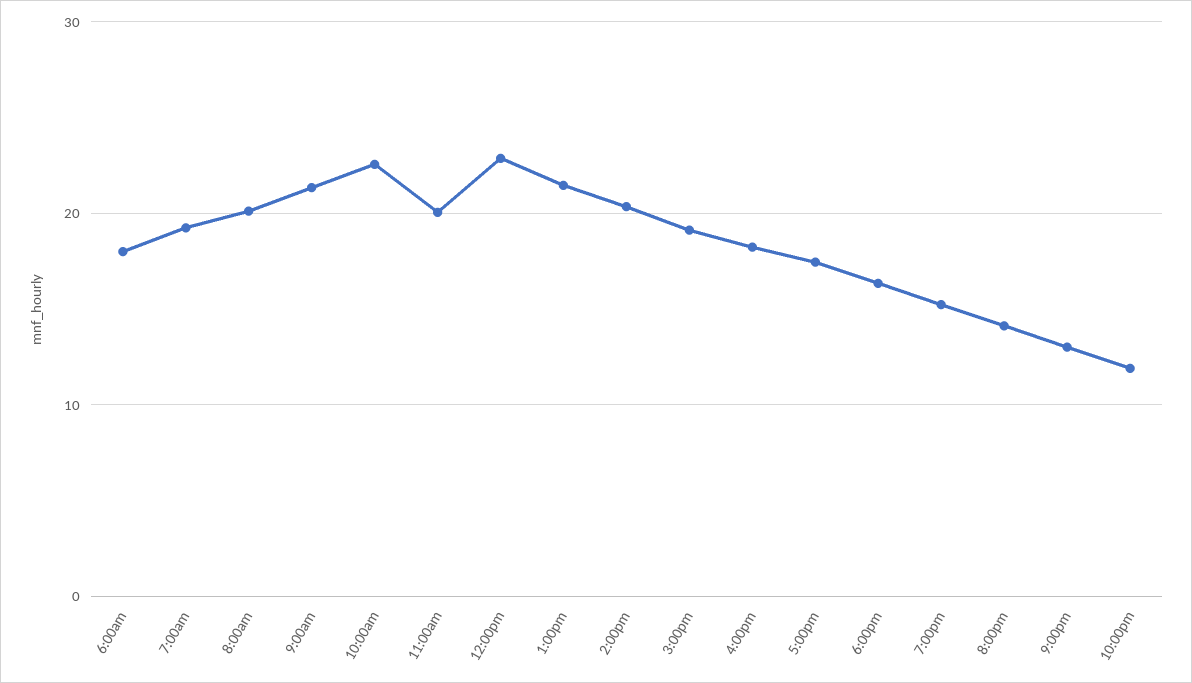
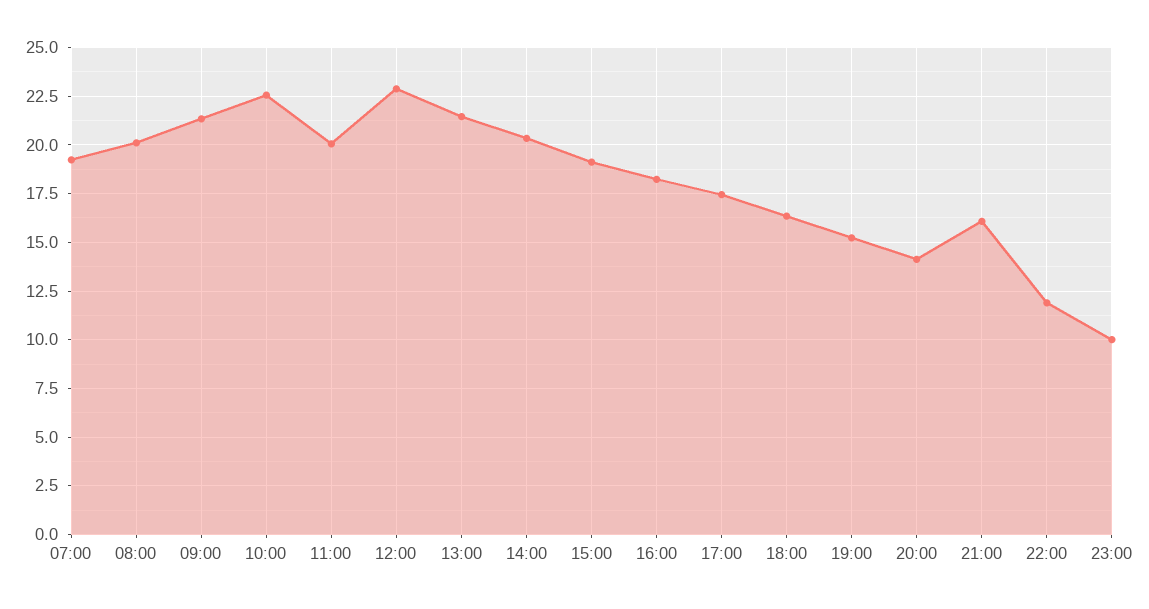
6:00am: 18 -> none
9:00pm: 13 -> 16
23:00: none -> 10

